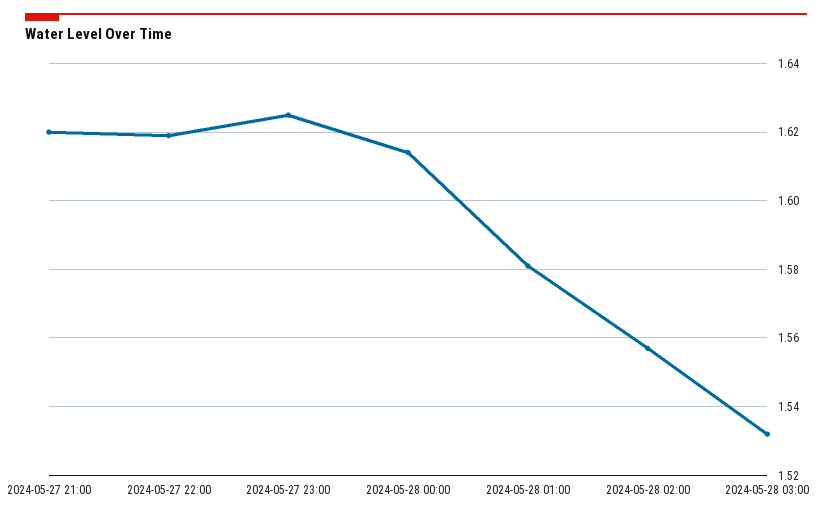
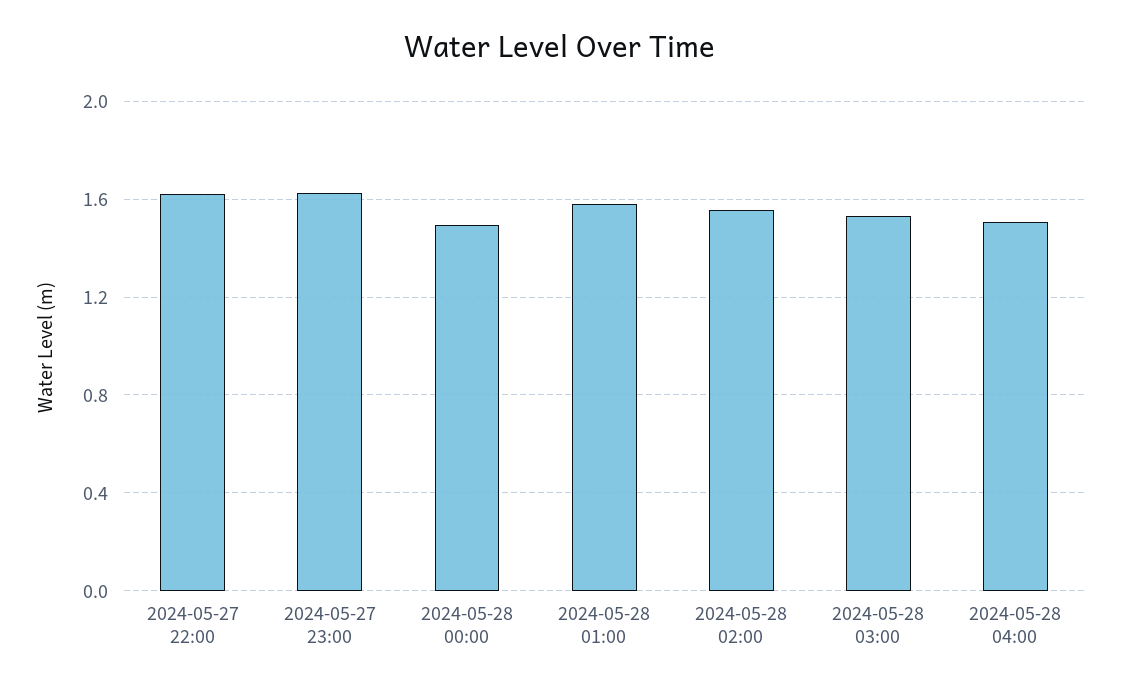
2024-05-27 21:00: 1.62 -> none
2024-05-28 00:00: 1.615 -> 1.5
2024-05-28 04:00: none -> 1.5

